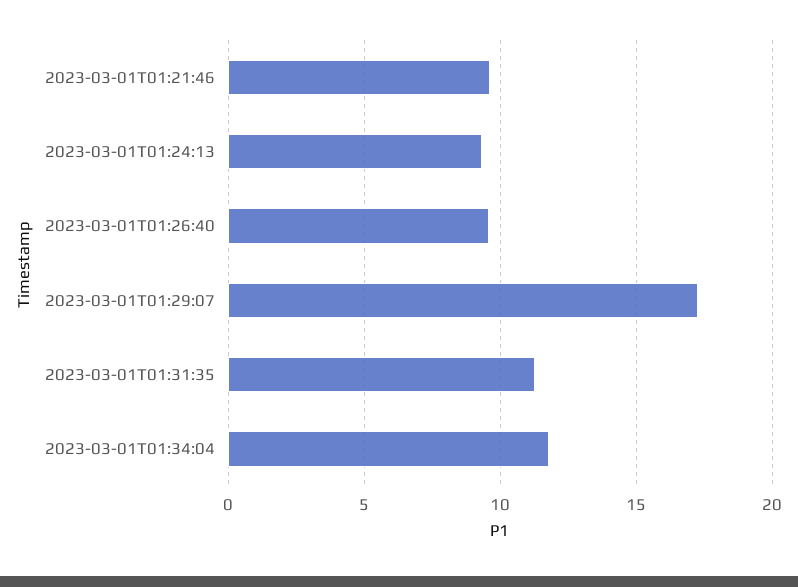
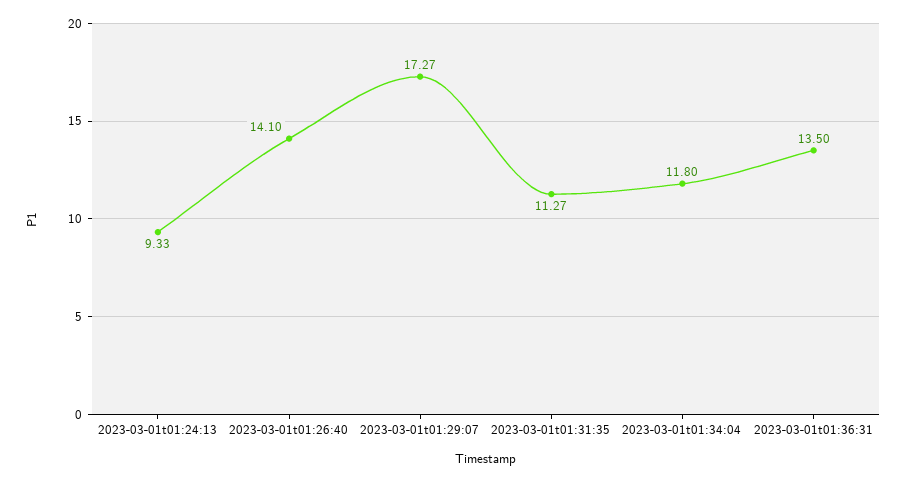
2023-03-01T01:21:46: 9.5 -> none
2023-03-01T01:26:40: 9.5 -> 14.1
2023-03-01t01:36:31: none -> 13.5

